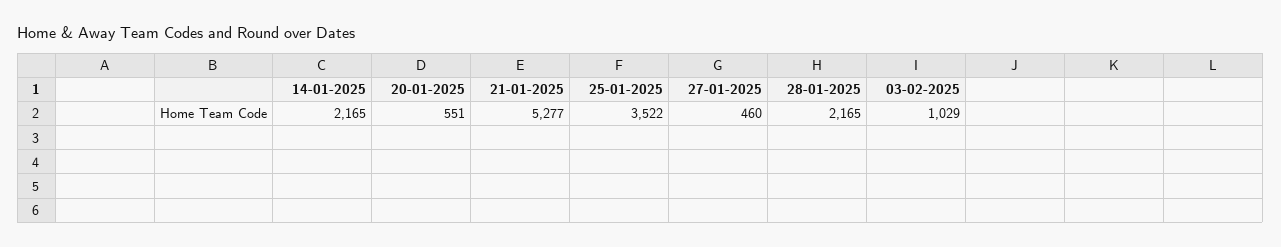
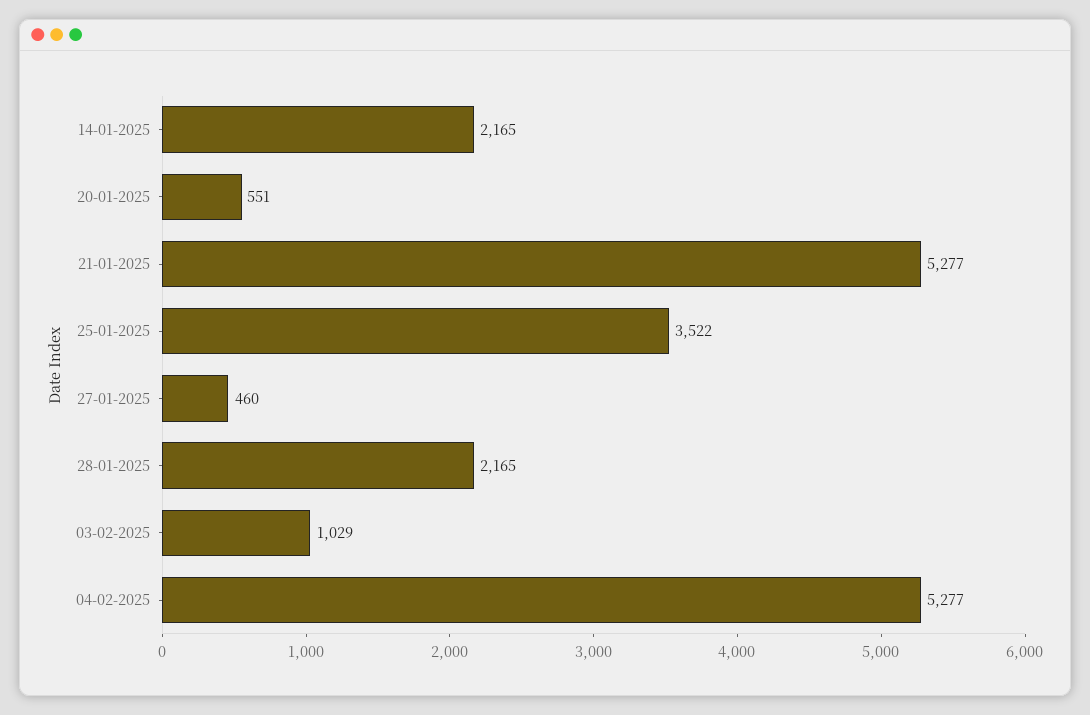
04-02-2025: none -> 5277

